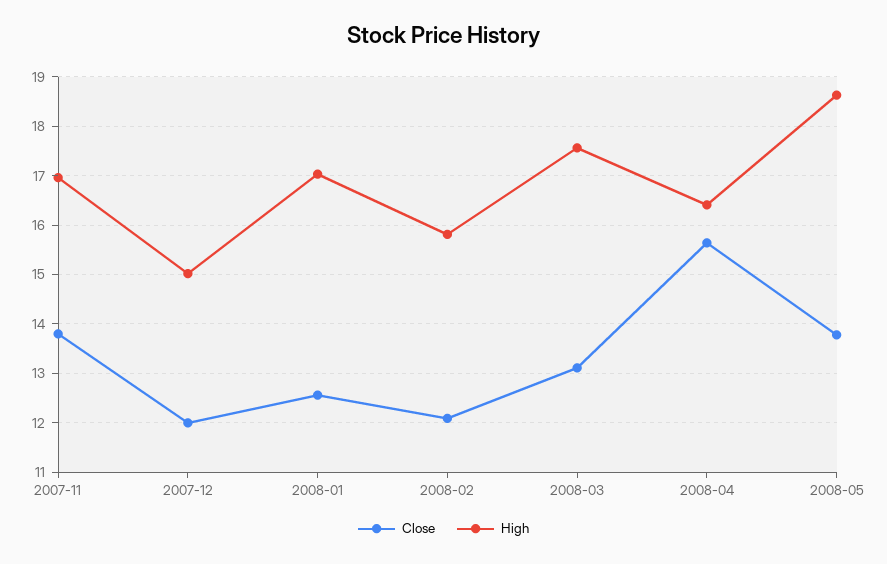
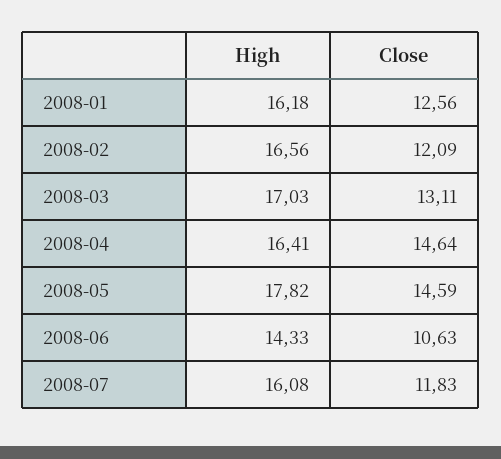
Close, 2007-11: 13.8 -> none
High, 2007-11: 17 -> none
Close, 2007-12: 12 -> none
High, 2007-12: 15 -> none
High, 2008-01: 17 -> 16.18
High, 2008-02: 15.8 -> 16.56
High, 2008-03: 17.6 -> 17.03
Close, 2008-04: 15.6 -> 14.64
Close, 2008-05: 13.8 -> 14.59
High, 2008-05: 18.6 -> 17.82
High, 2008-06: none -> 14.33
Close, 2008-06: none -> 10.63
High, 2008-07: none -> 16.08
Close, 2008-07: none -> 11.83

